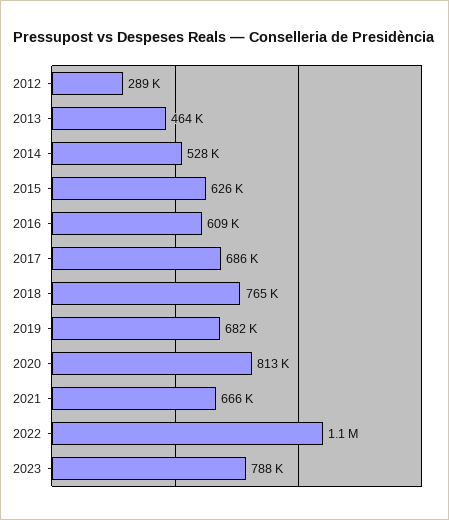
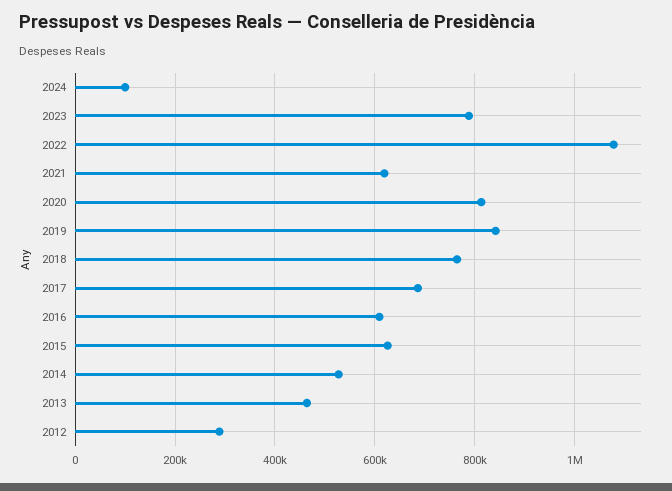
2019: 682000 -> 840000
2021: 666000 -> 620000
2024: none -> 100000

